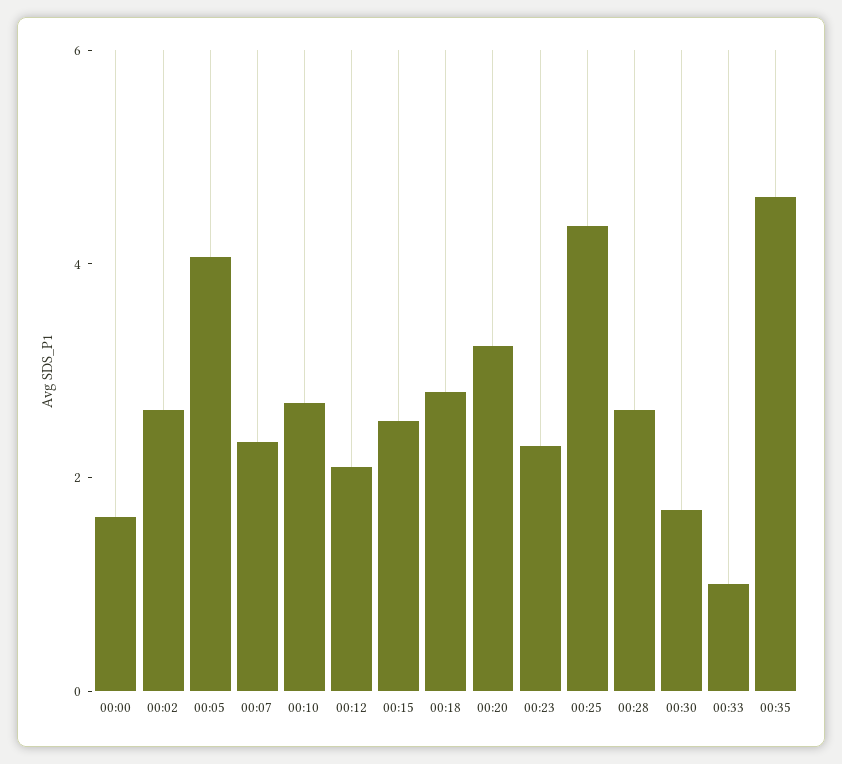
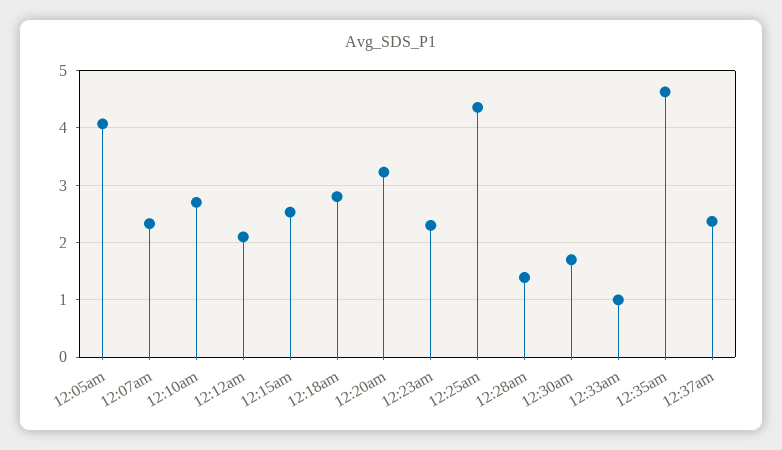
00:00: 1.5 -> none
00:02: 2.5 -> none
00:28: 2.5 -> 1.4
12:37am: none -> 2.4

